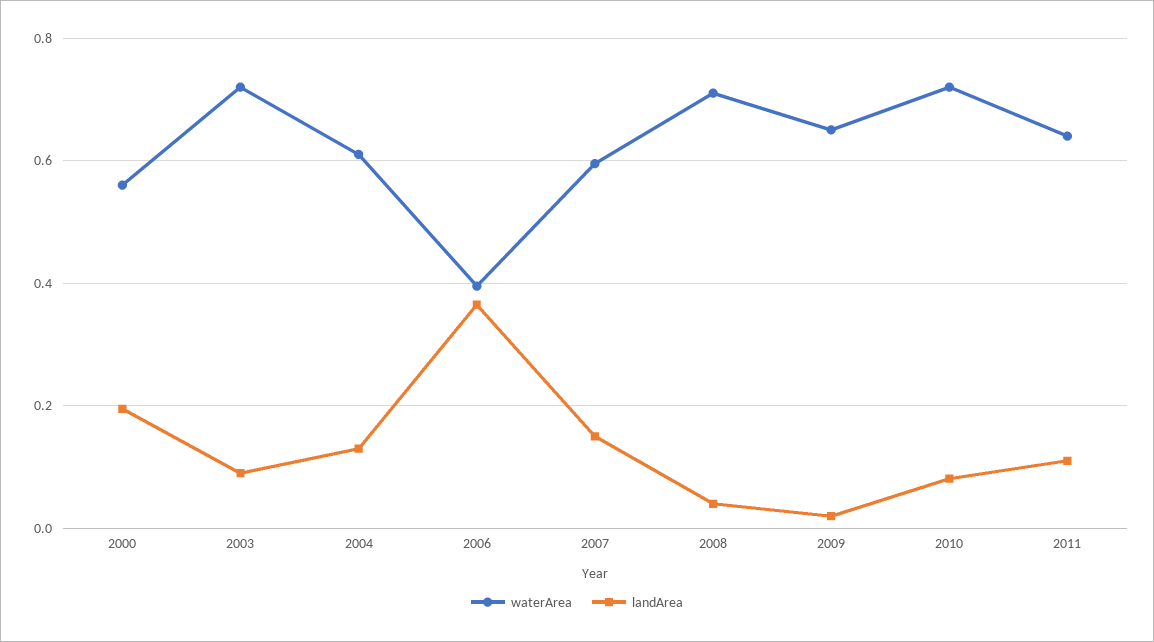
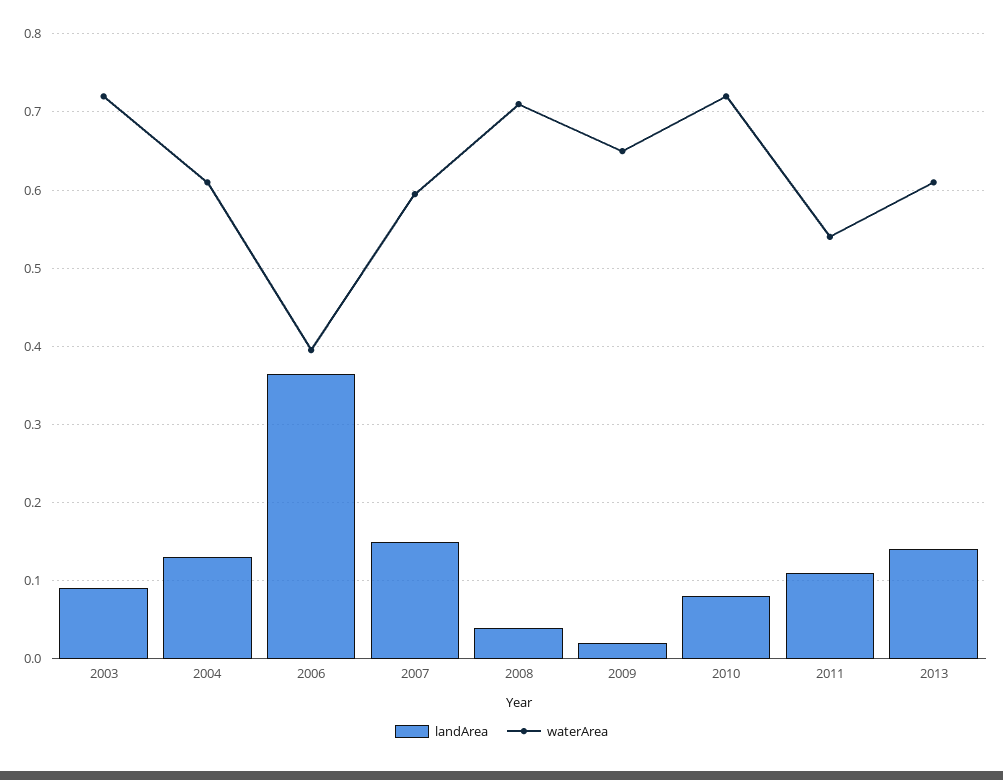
waterArea, 2000: 0.56 -> none
landArea, 2000: 0.2 -> none
waterArea, 2011: 0.64 -> 0.54
landArea, 2013: none -> 0.14
waterArea, 2013: none -> 0.61

